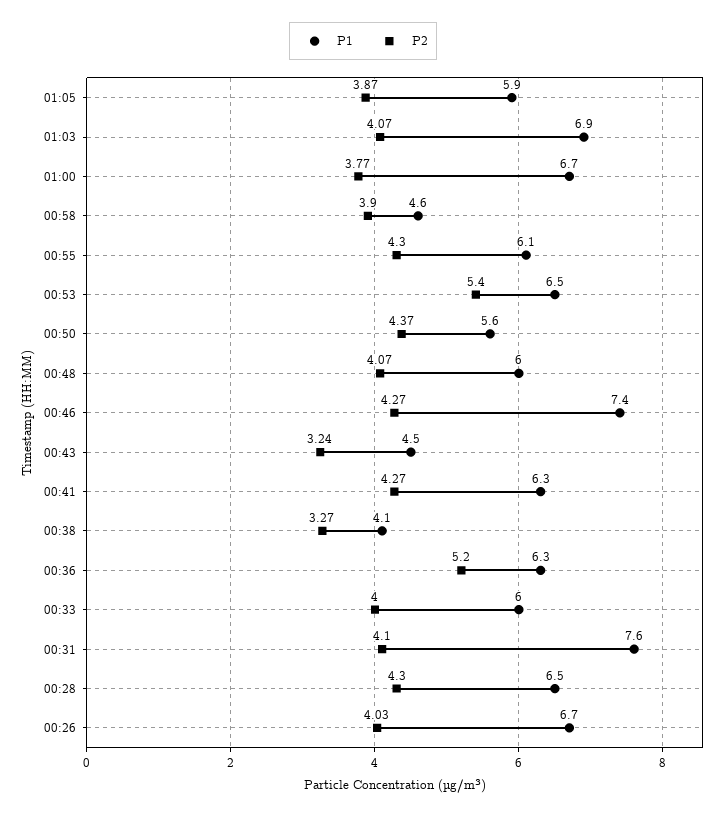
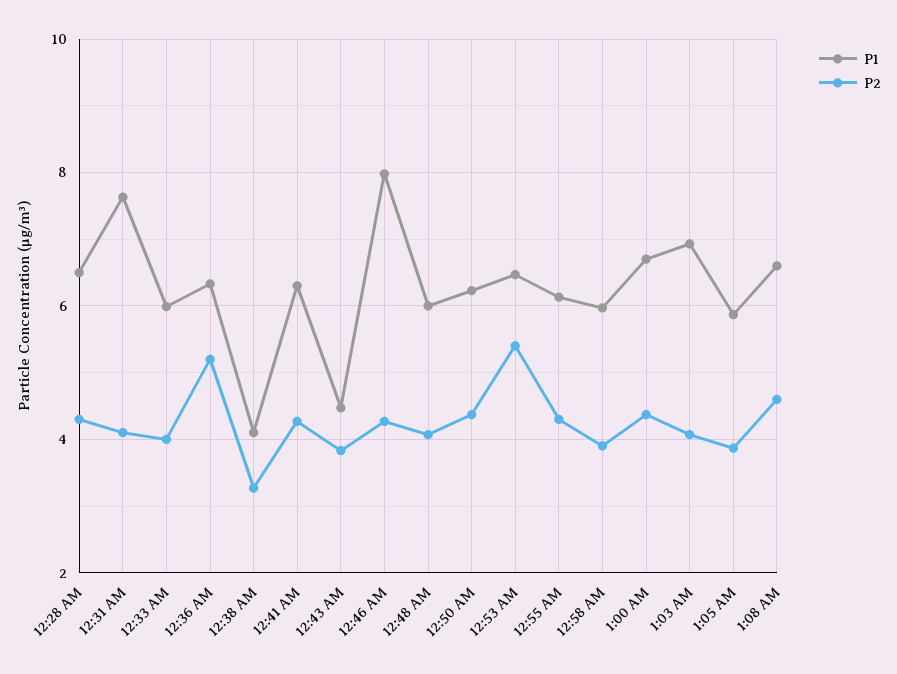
P2, 01:00: 3.77 -> 4.4
P1, 00:58: 4.6 -> 6
P1, 00:50: 5.6 -> 6.2
P1, 00:46: 7.4 -> 8
P2, 00:43: 3.24 -> 3.8
P1, 00:26: 6.7 -> none
P2, 00:26: 4.03 -> none
P1, 1:08 AM: none -> 6.6
P2, 1:08 AM: none -> 4.6

